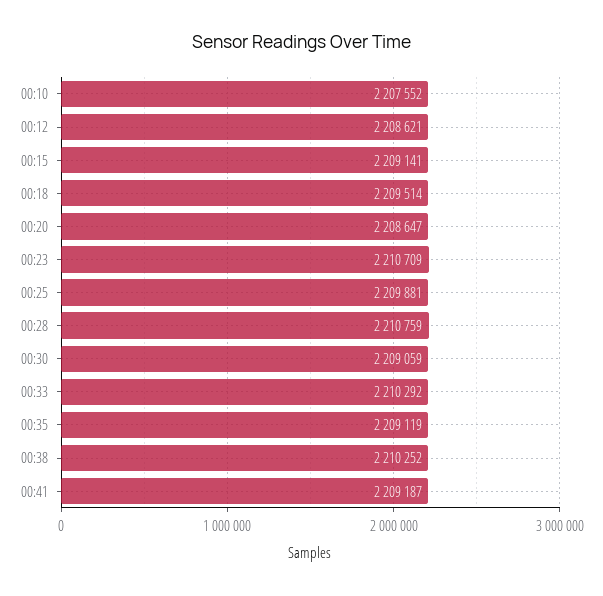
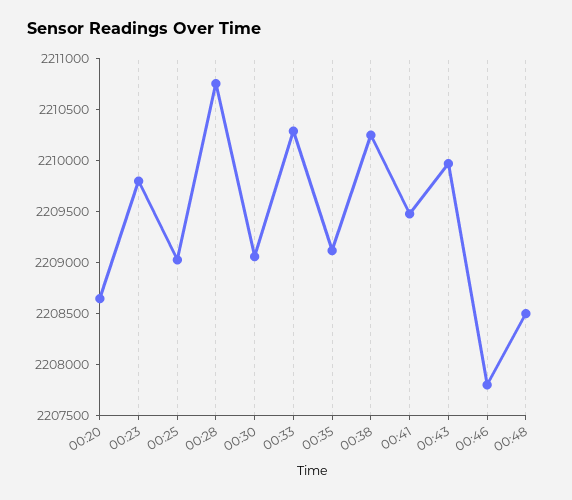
00:10: 2207552 -> none
00:12: 2208621 -> none
00:15: 2209141 -> none
00:18: 2209514 -> none
00:23: 2210709 -> 2209800
00:25: 2209881 -> 2209000
00:41: 2209187 -> 2209500
00:43: none -> 2210000
00:46: none -> 2207800
00:48: none -> 2208500

